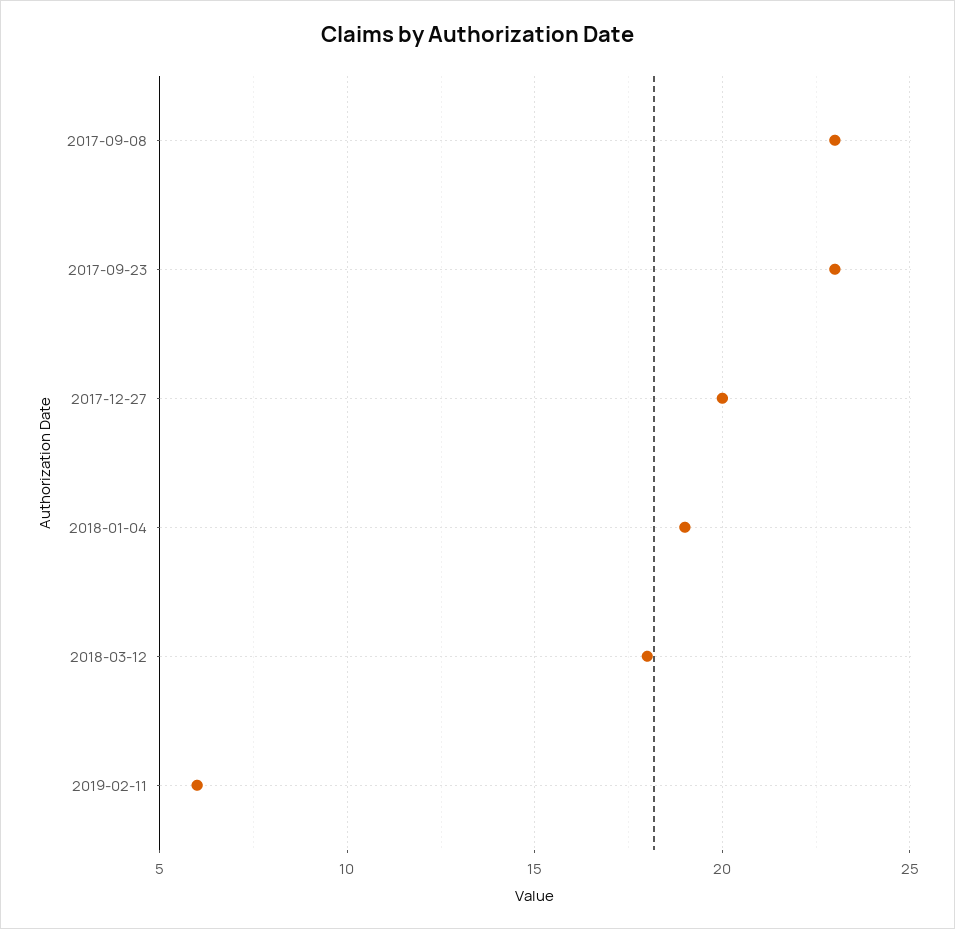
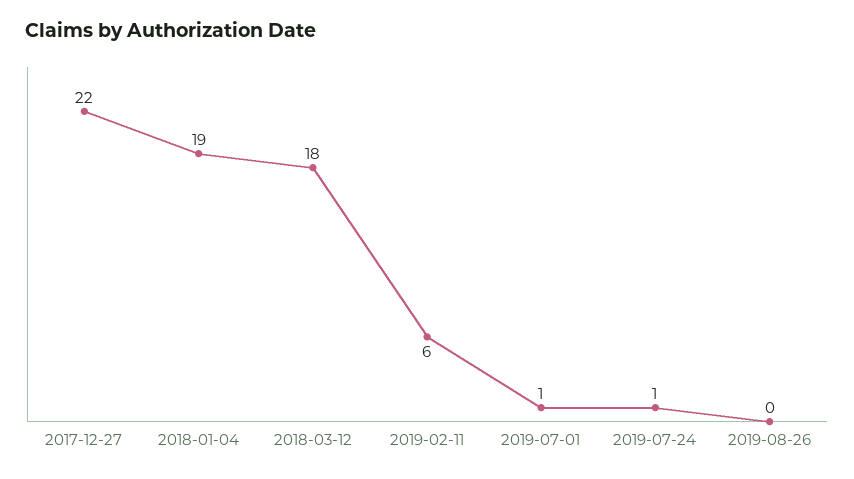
2017-09-08: 23 -> none
2017-09-23: 23 -> none
2017-12-27: 20 -> 22
2019-07-01: none -> 1
2019-07-24: none -> 1
2019-08-26: none -> 0

